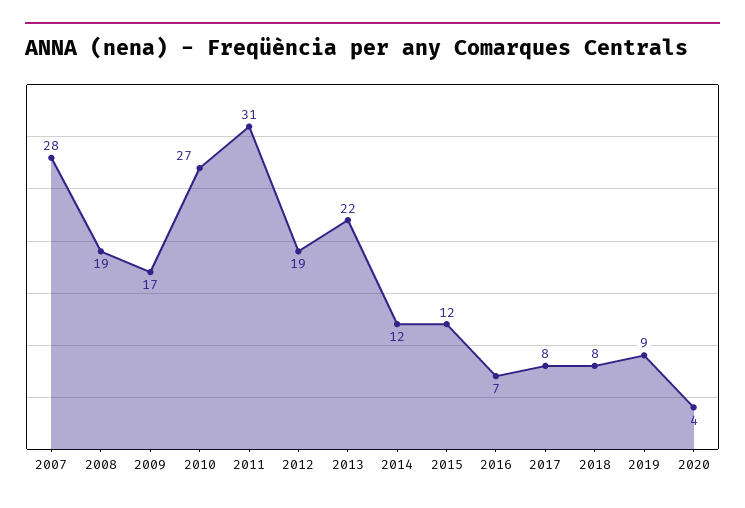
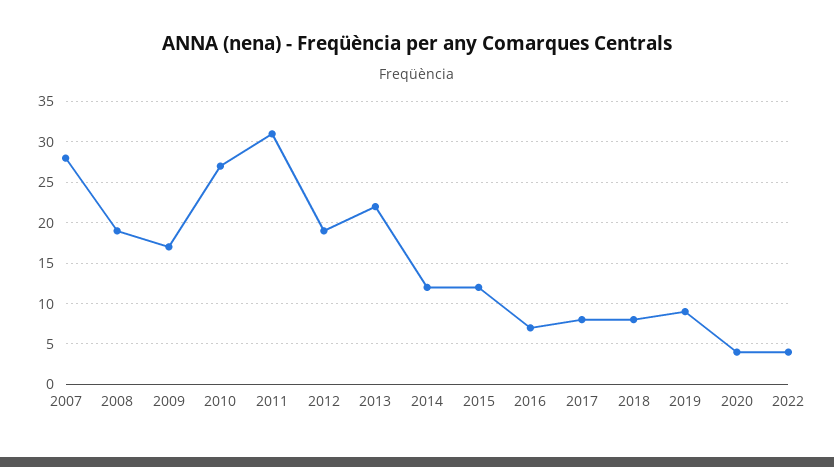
2022: none -> 4

